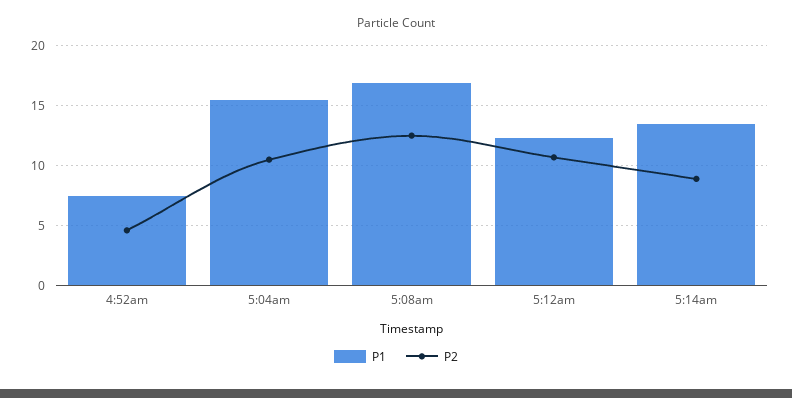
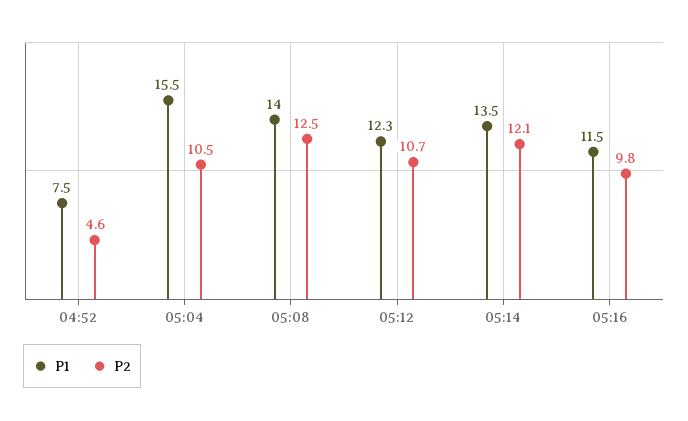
P1, 5:08am: 17 -> 14
P2, 5:14am: 9 -> 12.1
P1, 05:16: none -> 11.5
P2, 05:16: none -> 9.8

